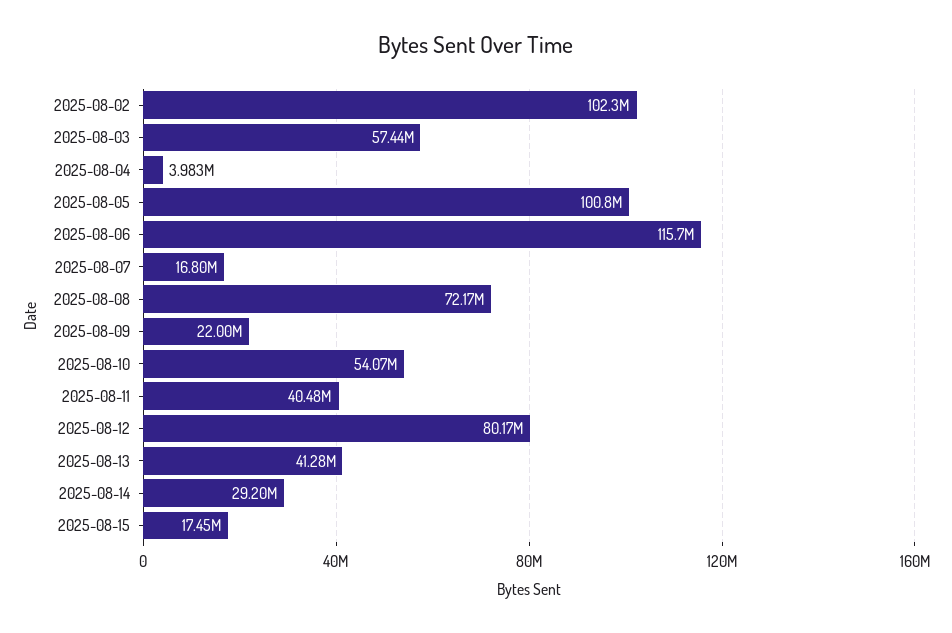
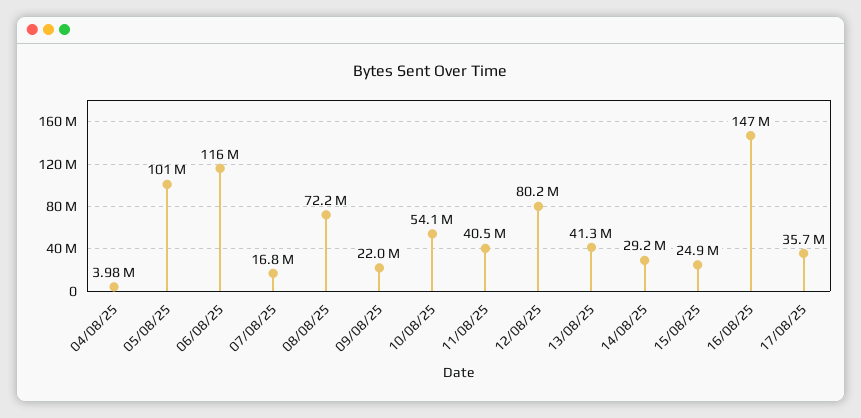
2025-08-02: 102300000 -> none
2025-08-03: 57440000 -> none
2025-08-15: 17450000 -> 24900000
16/08/25: none -> 147000000
17/08/25: none -> 35700000

